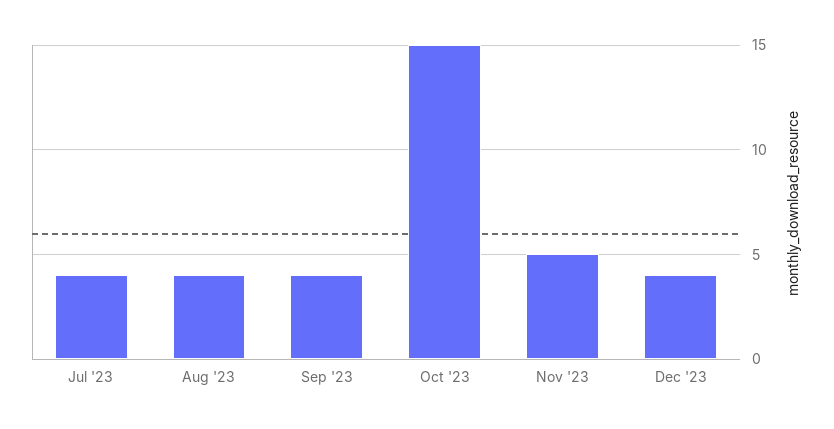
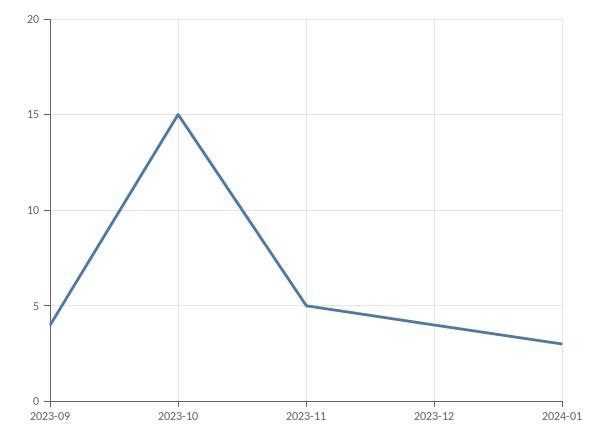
Jul '23: 4 -> none
Aug '23: 4 -> none
2024-01: none -> 3

